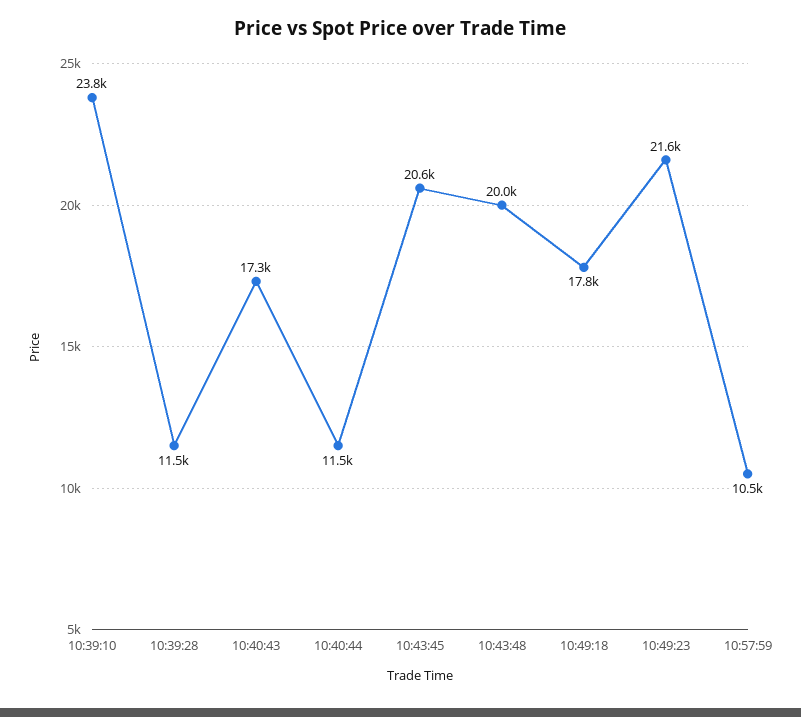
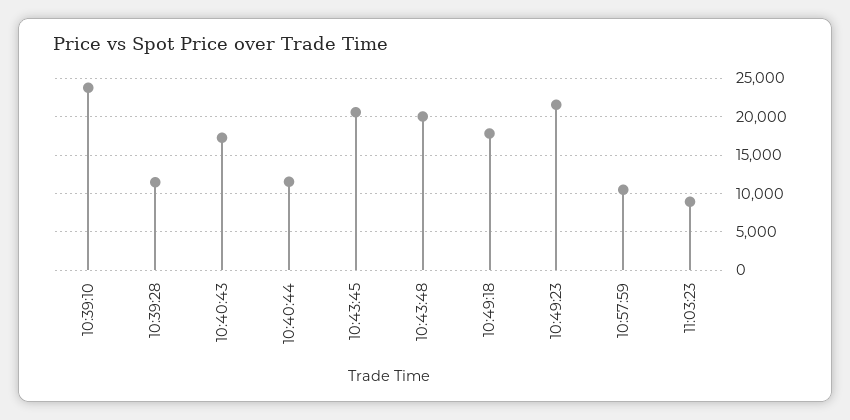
11:03:23: none -> 9000

